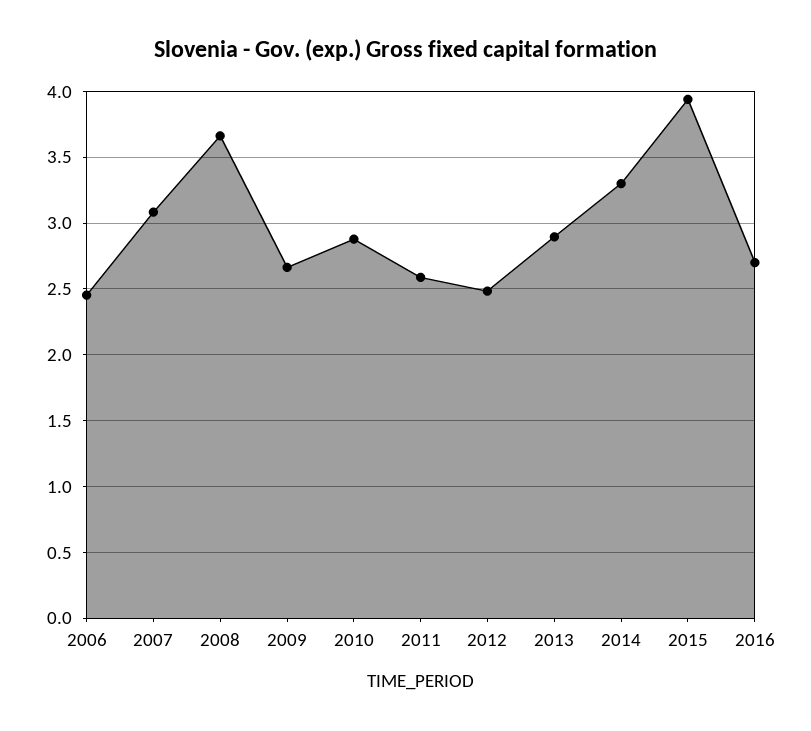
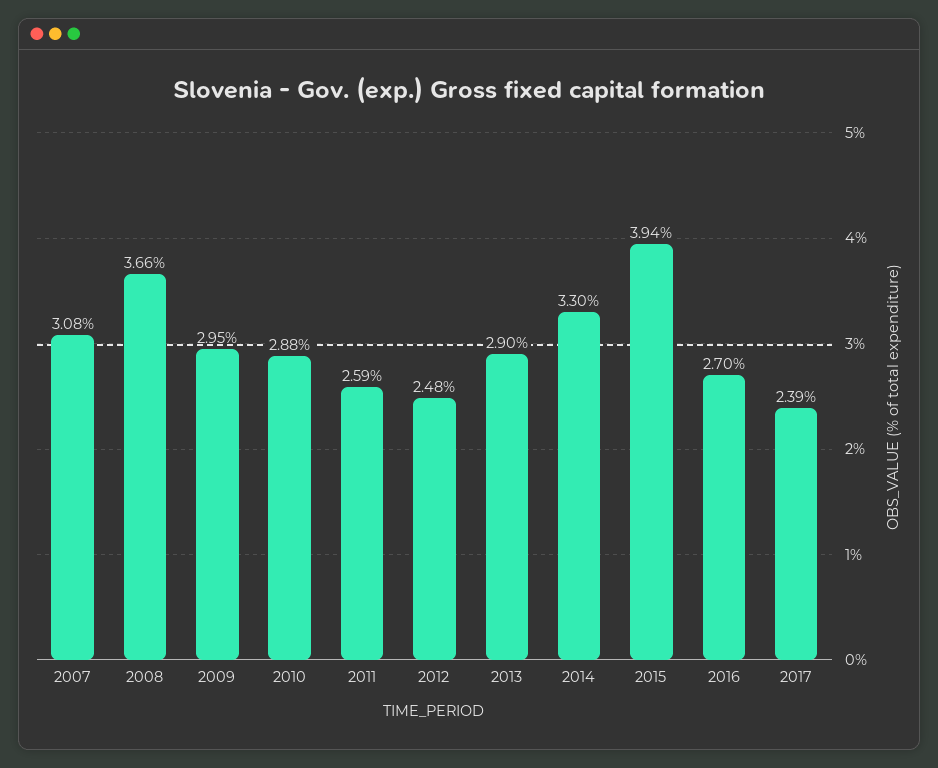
2006: 2.45 -> none
2009: 2.65 -> 2.95
2017: none -> 2.39

